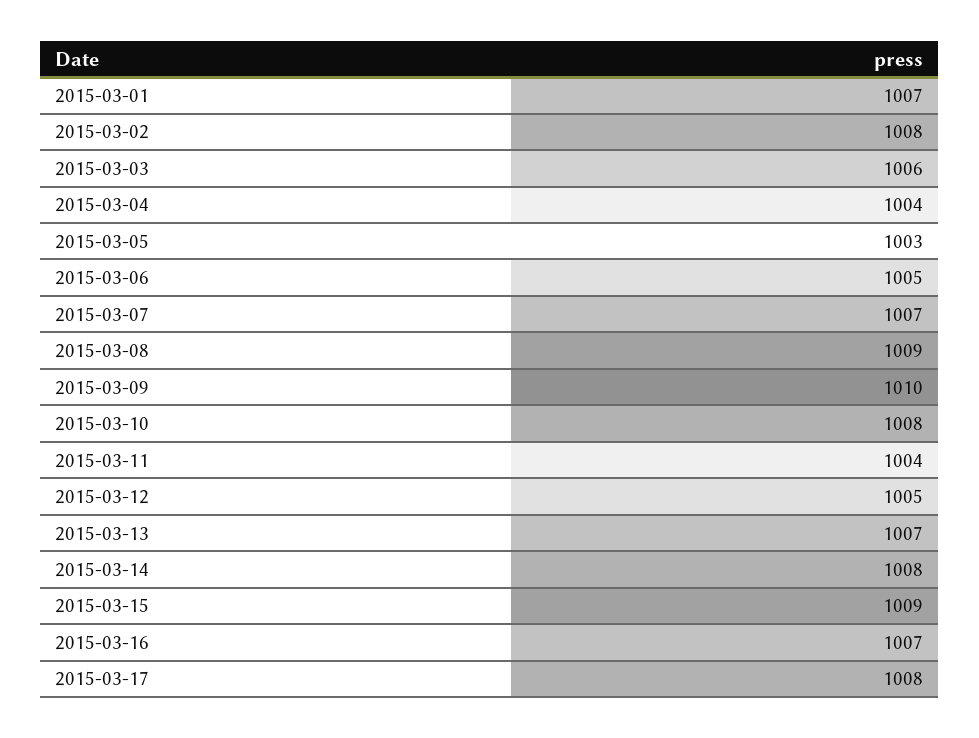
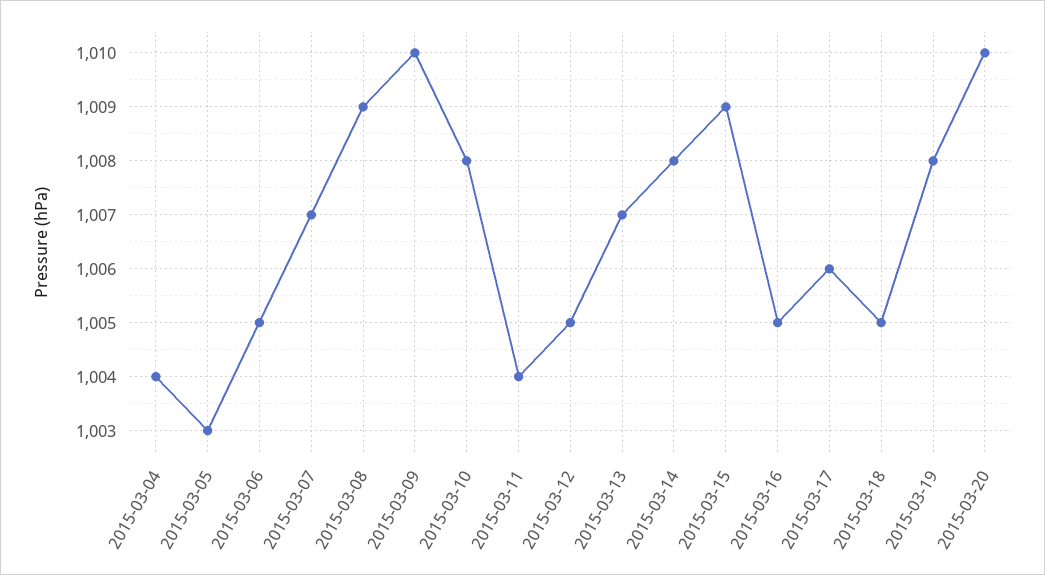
2015-03-01: 1007 -> none
2015-03-02: 1008 -> none
2015-03-03: 1006 -> none
2015-03-16: 1007 -> 1005
2015-03-17: 1008 -> 1006
2015-03-18: none -> 1005
2015-03-19: none -> 1008
2015-03-20: none -> 1010

